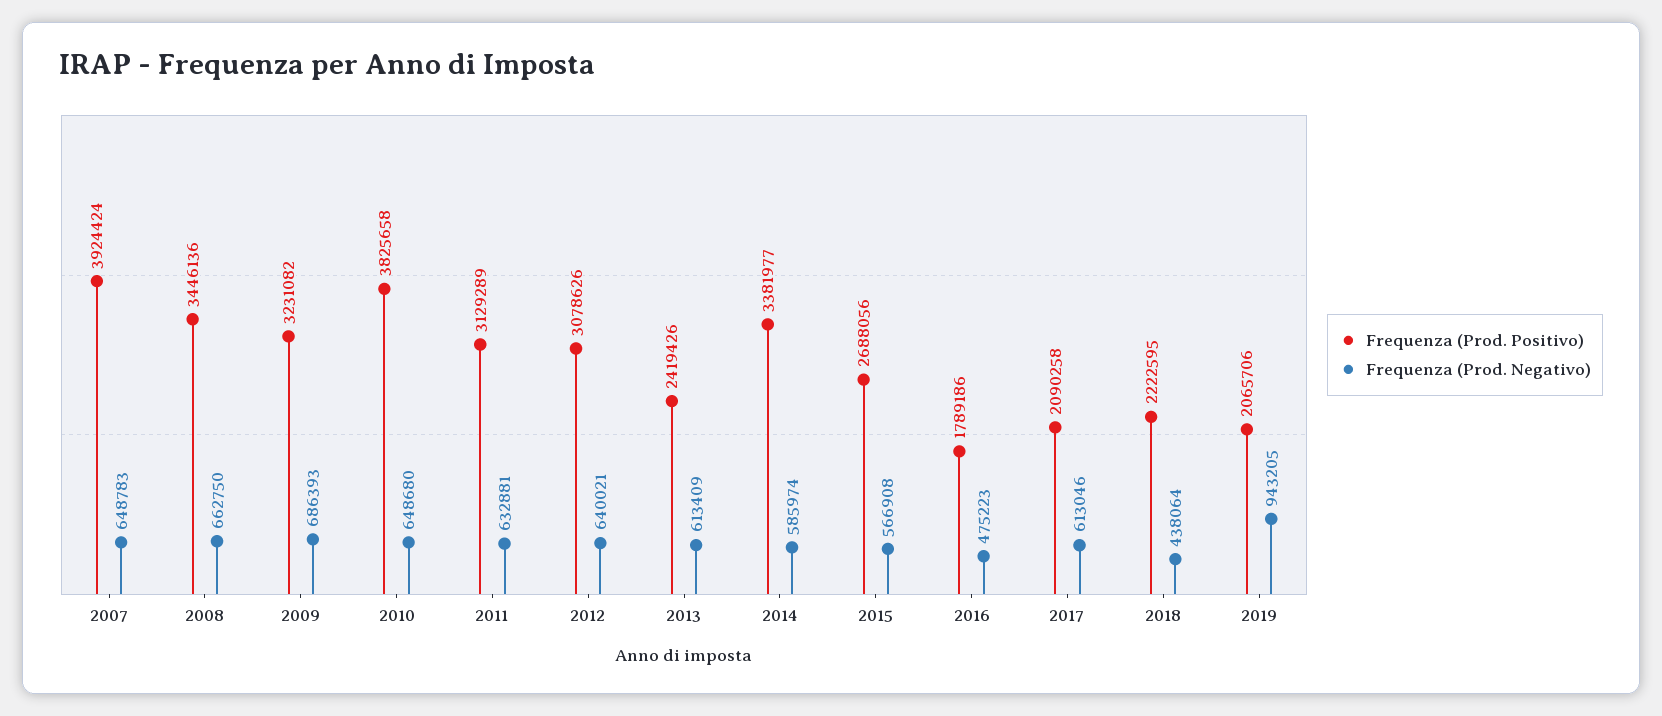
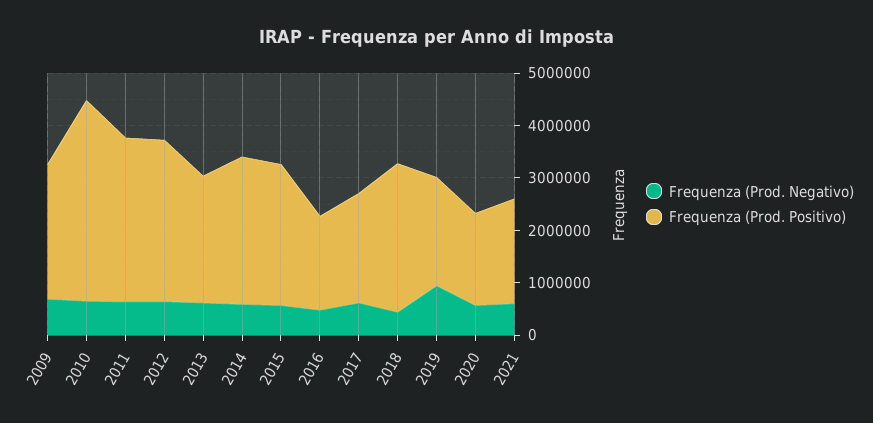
Frequenza (Prod. Positivo), 2007: 3924424 -> none
Frequenza (Prod. Negativo), 2007: 648783 -> none
Frequenza (Prod. Positivo), 2008: 3446136 -> none
Frequenza (Prod. Negativo), 2008: 662750 -> none
Frequenza (Prod. Positivo), 2009: 3231082 -> 2600000
Frequenza (Prod. Positivo), 2014: 3381977 -> 2800000
Frequenza (Prod. Positivo), 2018: 2222595 -> 2800000
Frequenza (Prod. Negativo), 2020: none -> 600000
Frequenza (Prod. Positivo), 2020: none -> 1800000
Frequenza (Prod. Negativo), 2021: none -> 600000
Frequenza (Prod. Positivo), 2021: none -> 2000000

